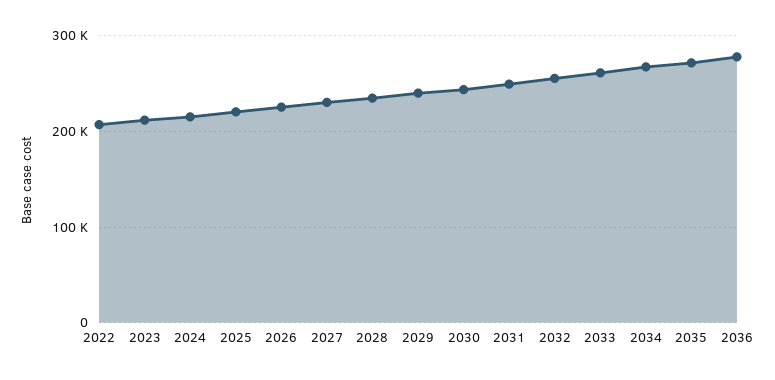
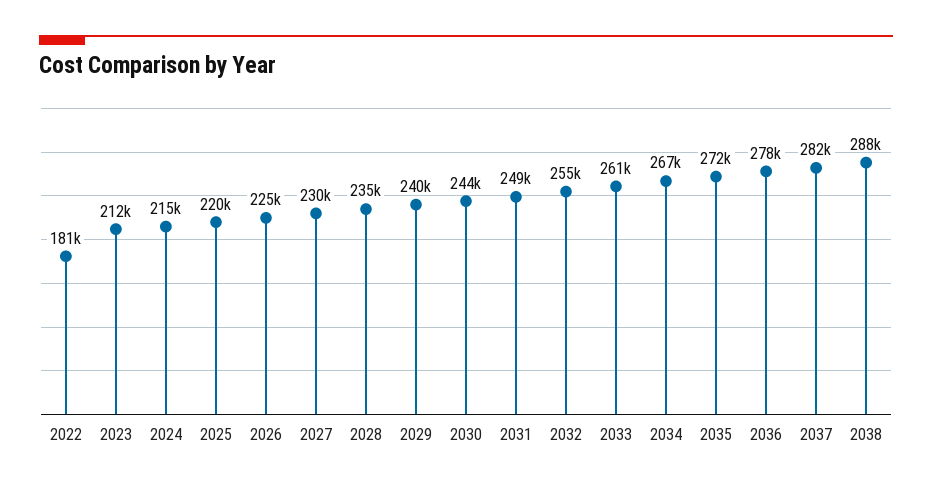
2022: 210000 -> 181000
2037: none -> 282000
2038: none -> 288000

